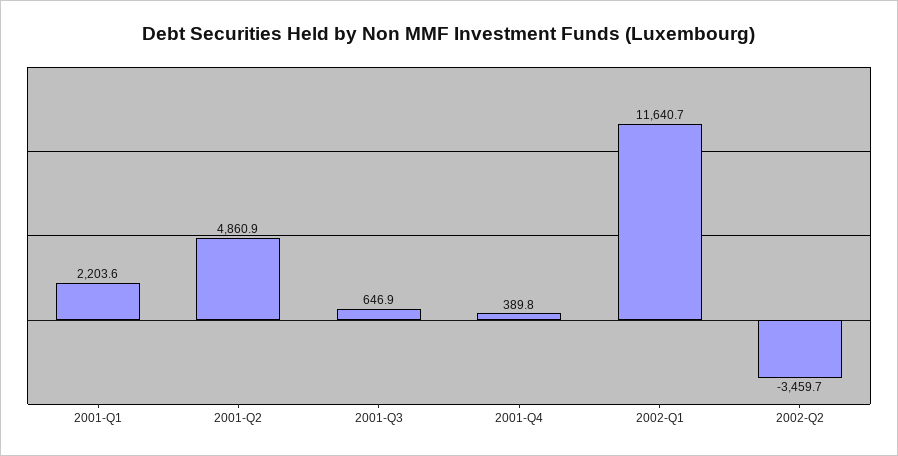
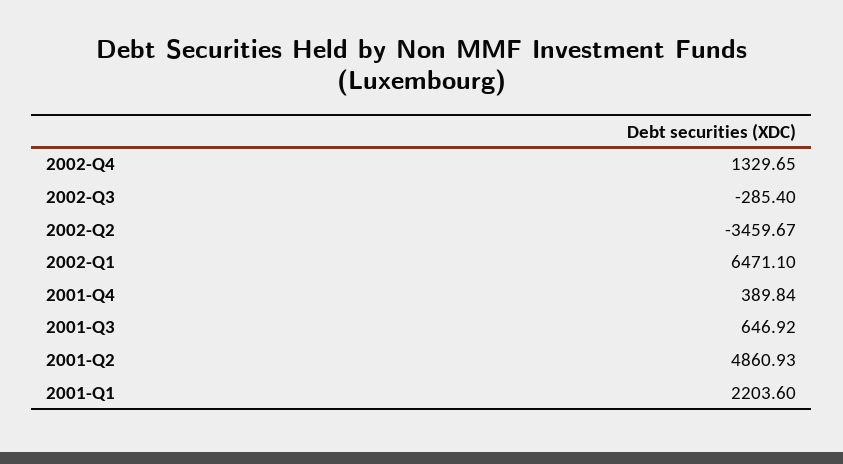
2002-Q1: 11640.7 -> 6471.1
2002-Q4: none -> 1329.65
2002-Q3: none -> -285.4

